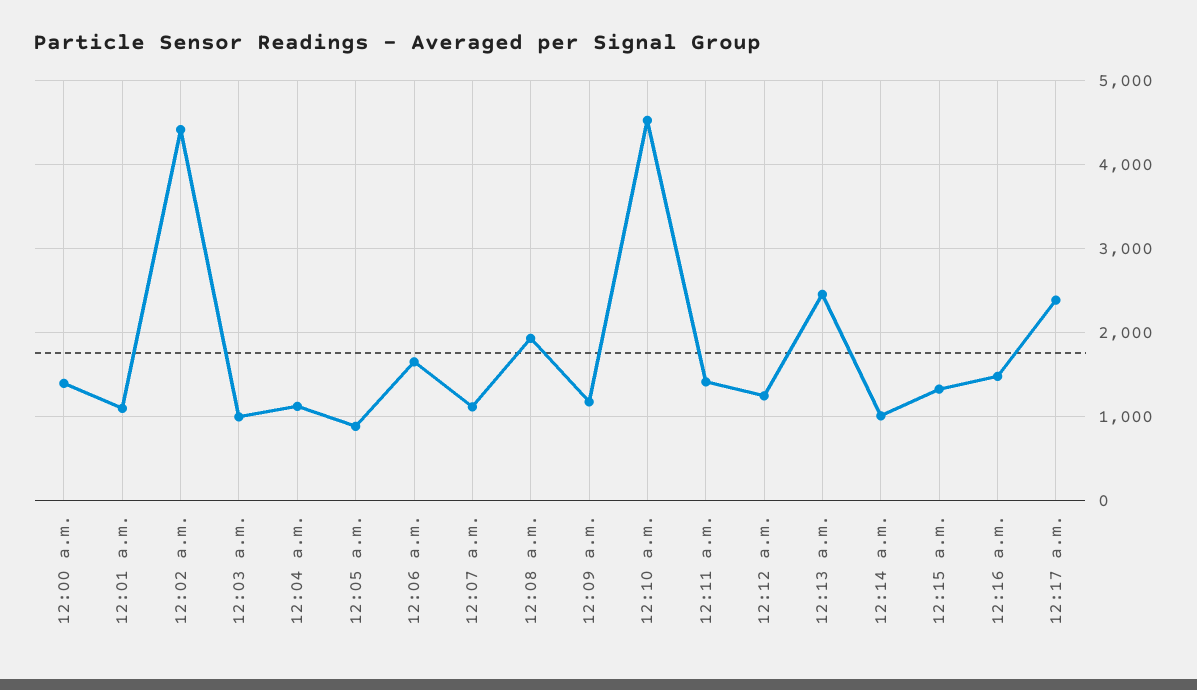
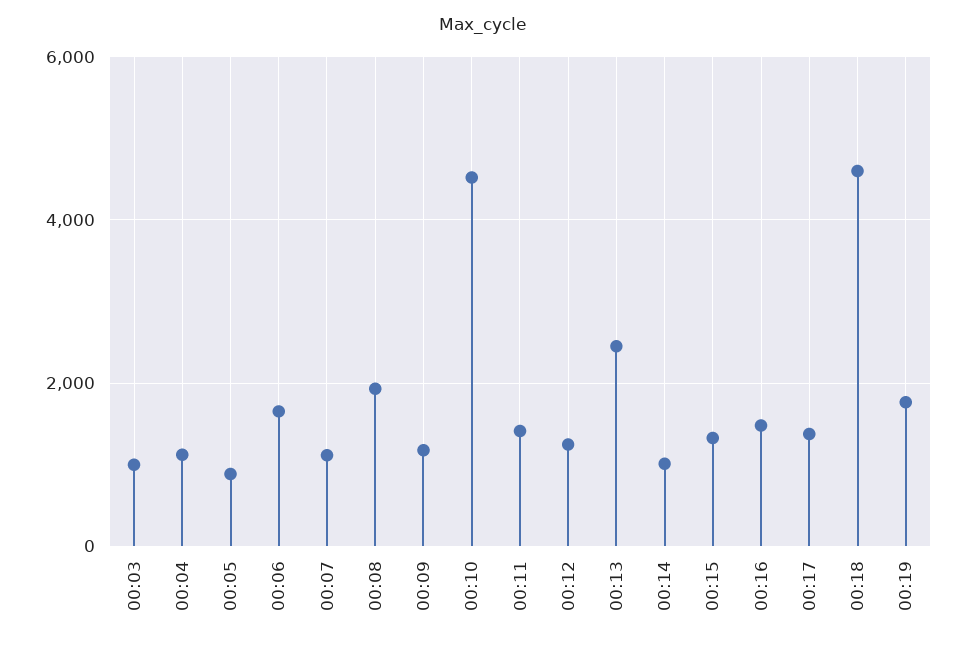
12:00 a.m.: 1400 -> none
12:01 a.m.: 1100 -> none
12:02 a.m.: 4400 -> none
12:17 a.m.: 2400 -> 1400
00:18: none -> 4600
00:19: none -> 1800

